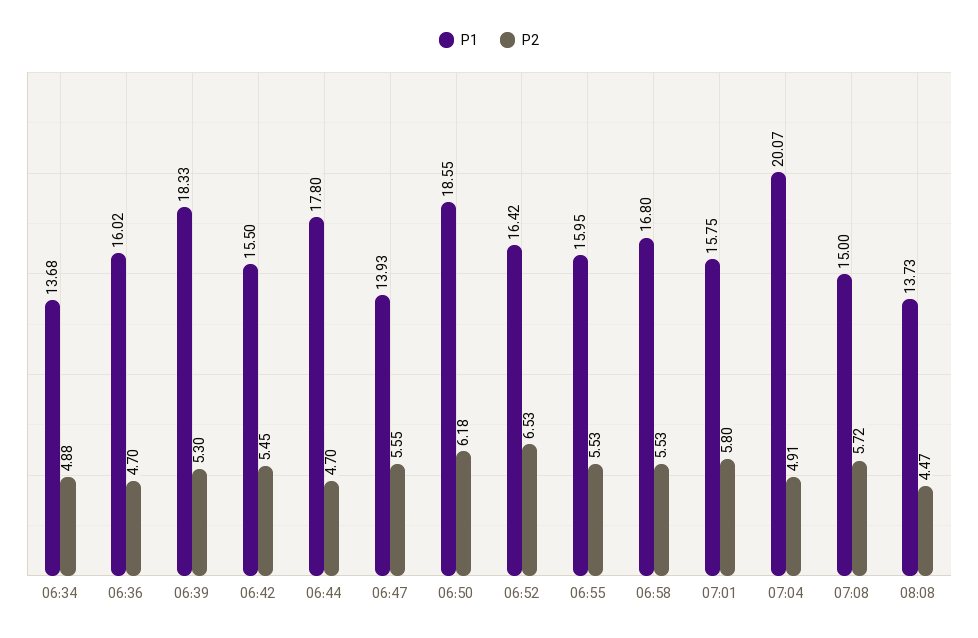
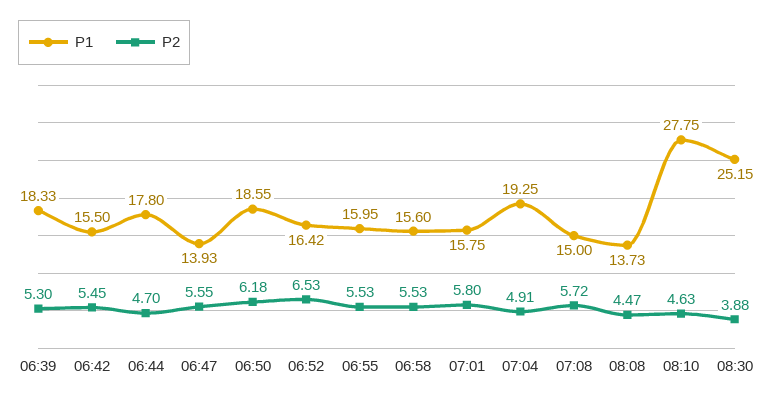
P1, 06:34: 13.68 -> none
P2, 06:34: 4.88 -> none
P1, 06:36: 16.02 -> none
P2, 06:36: 4.7 -> none
P1, 06:58: 16.8 -> 15.6
P1, 07:04: 20.07 -> 19.25
P1, 08:10: none -> 27.75
P2, 08:10: none -> 4.63
P1, 08:30: none -> 25.15
P2, 08:30: none -> 3.88

